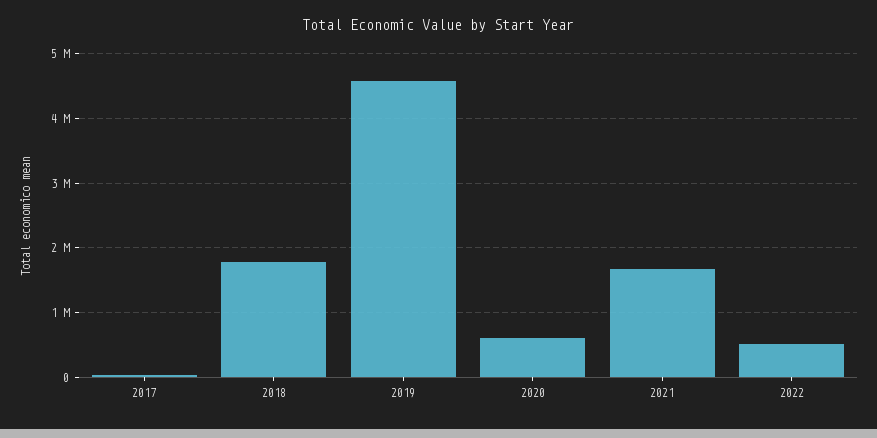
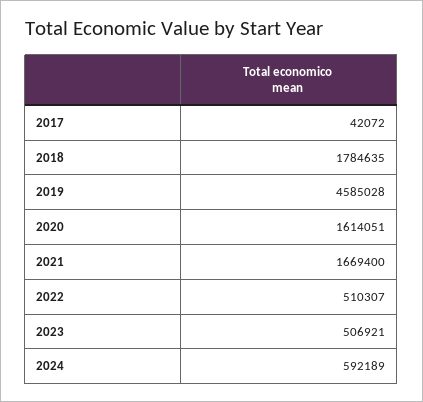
2020: 600000 -> 1614051
2023: none -> 506921
2024: none -> 592189

